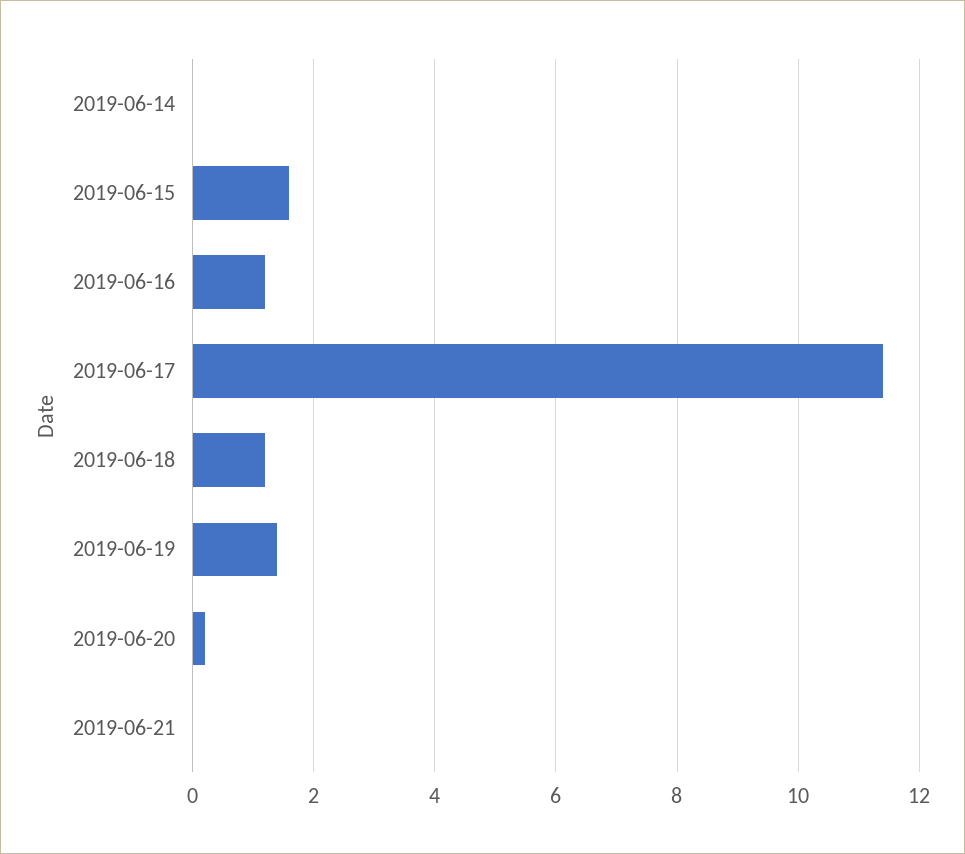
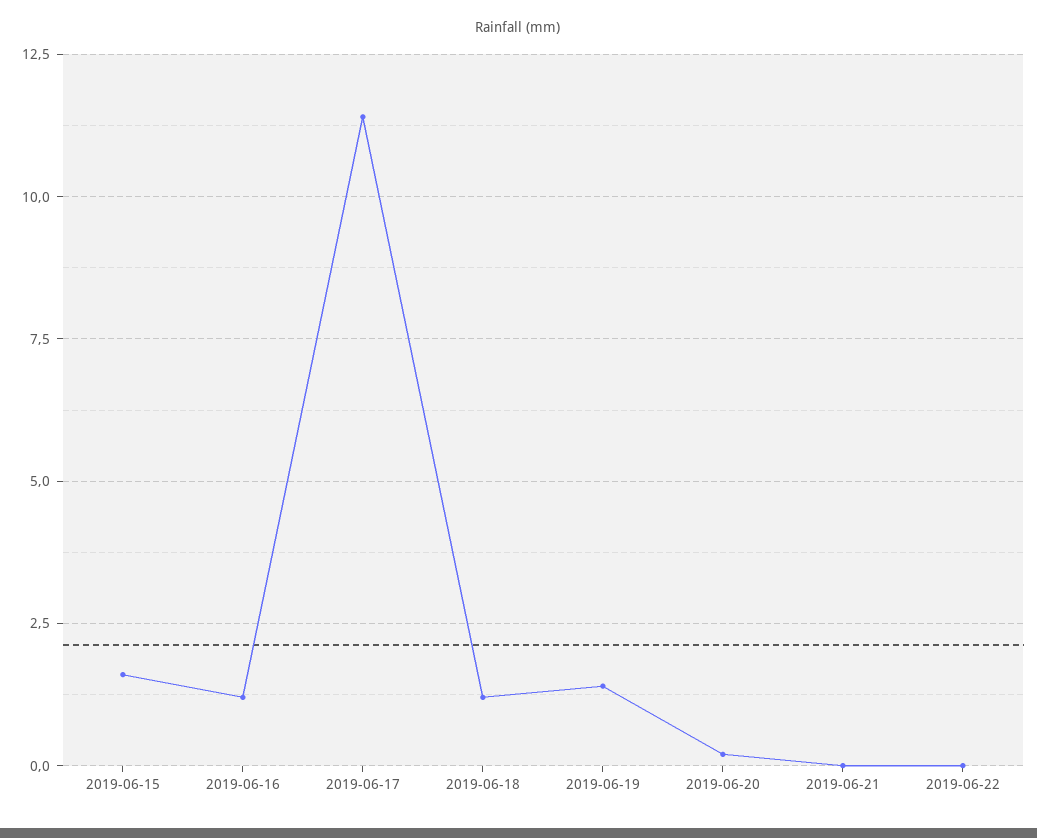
2019-06-14: 0 -> none
2019-06-22: none -> 0

